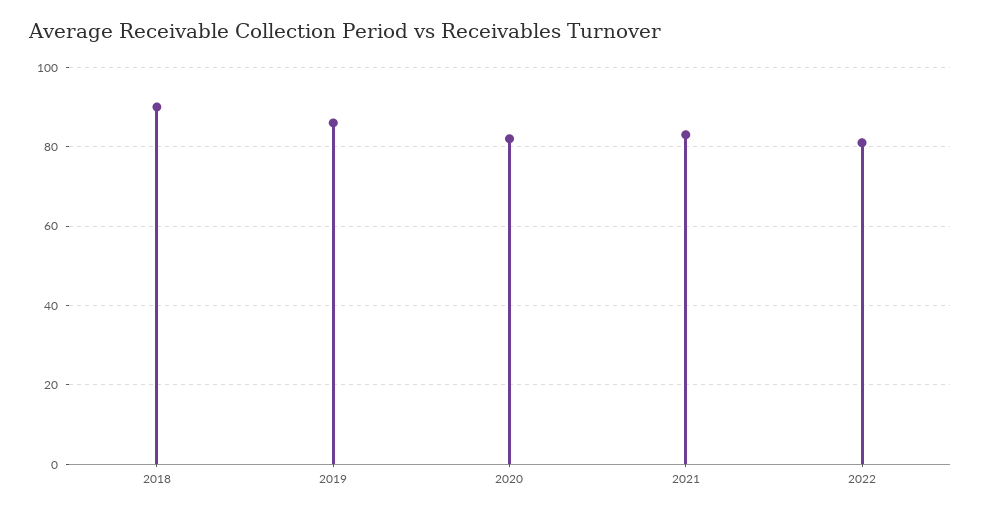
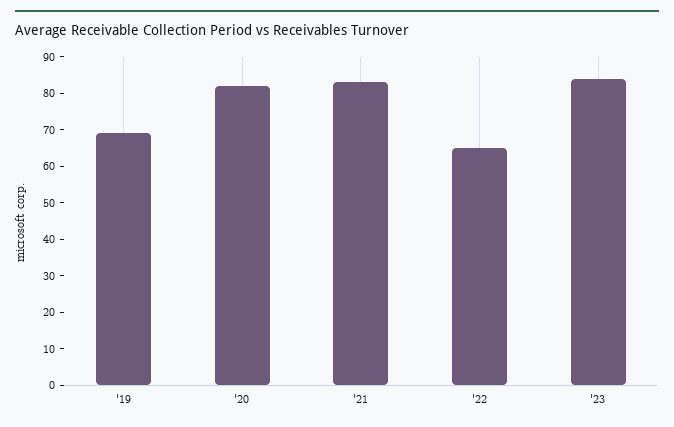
2018: 90 -> none
2019: 85 -> 70
2022: 80 -> 65
'23: none -> 85

